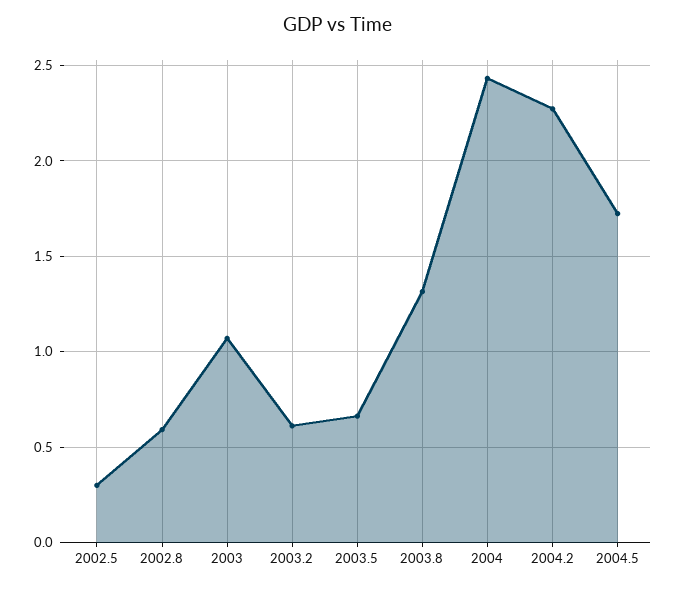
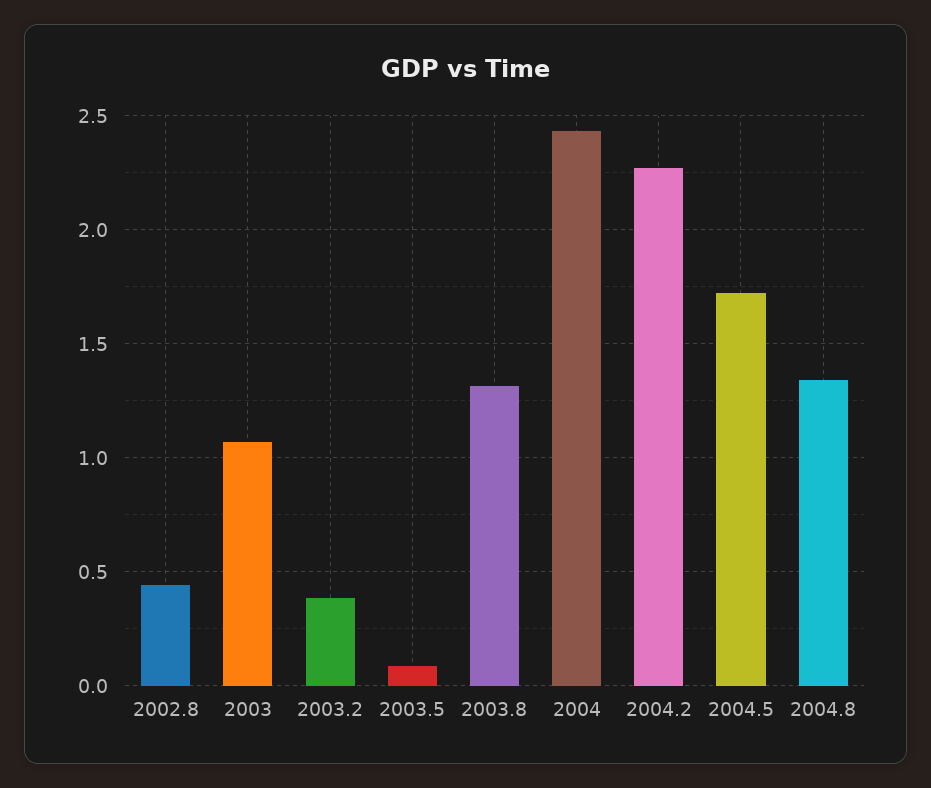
2002.5: 0.3 -> none
2002.8: 0.6 -> 0.45
2003.2: 0.6 -> 0.4
2003.5: 0.65 -> 0.1
2004.8: none -> 1.35

